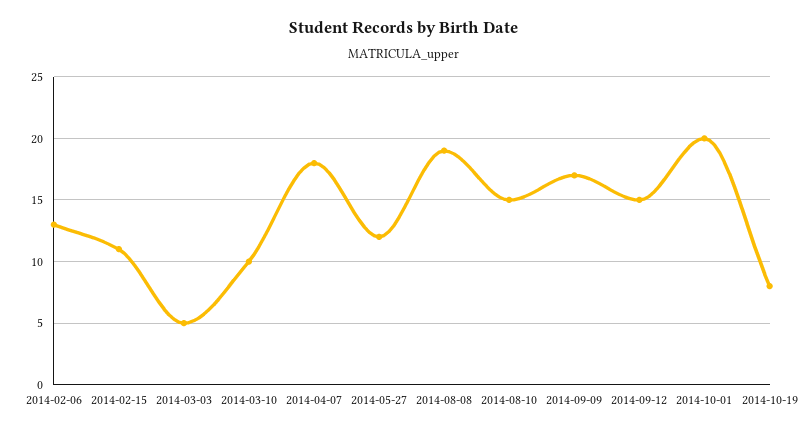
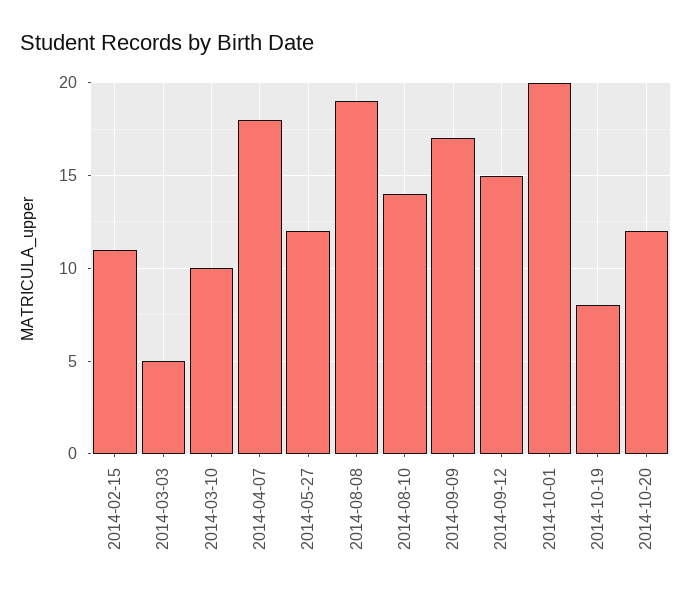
2014-02-06: 13 -> none
2014-08-10: 15 -> 14
2014-10-20: none -> 12

